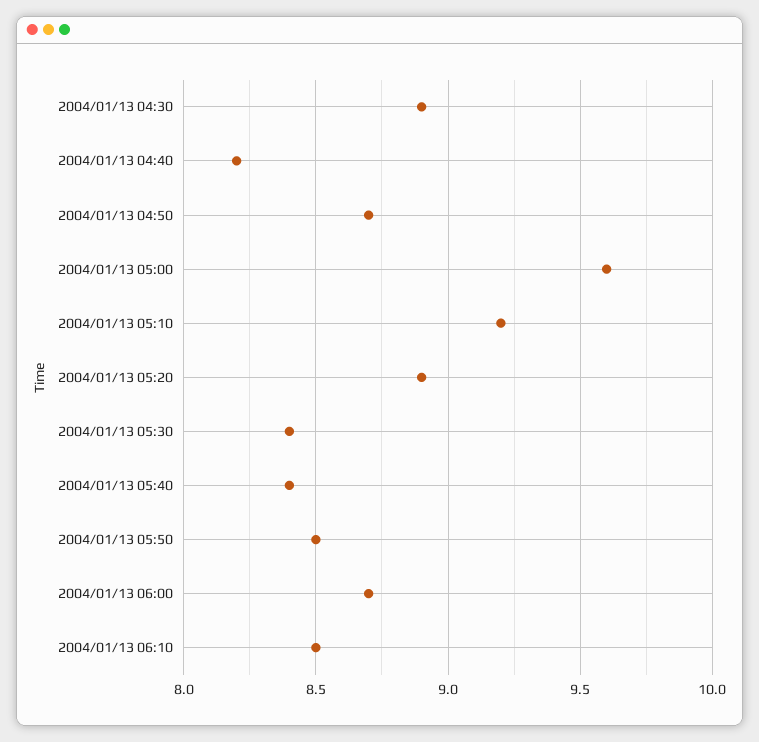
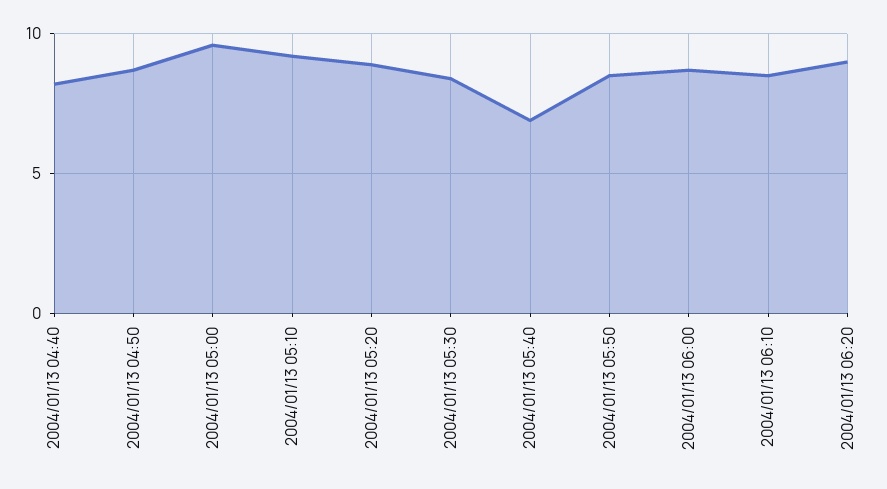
2004/01/13 04:30: 8.9 -> none
2004/01/13 05:40: 8.4 -> 7
2004/01/13 06:20: none -> 9

